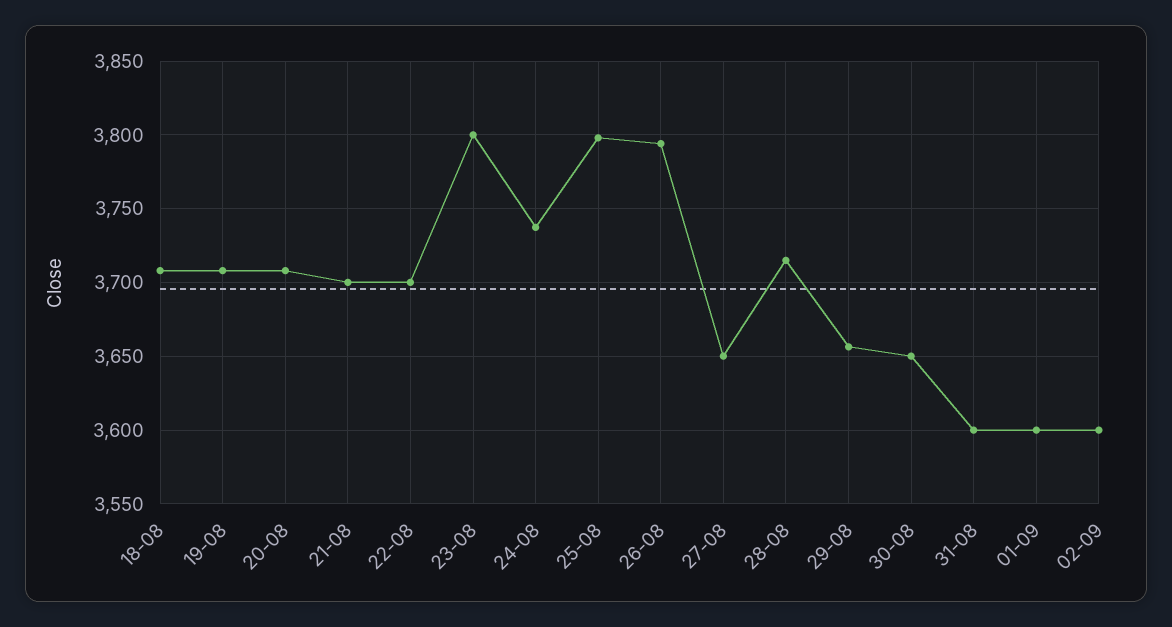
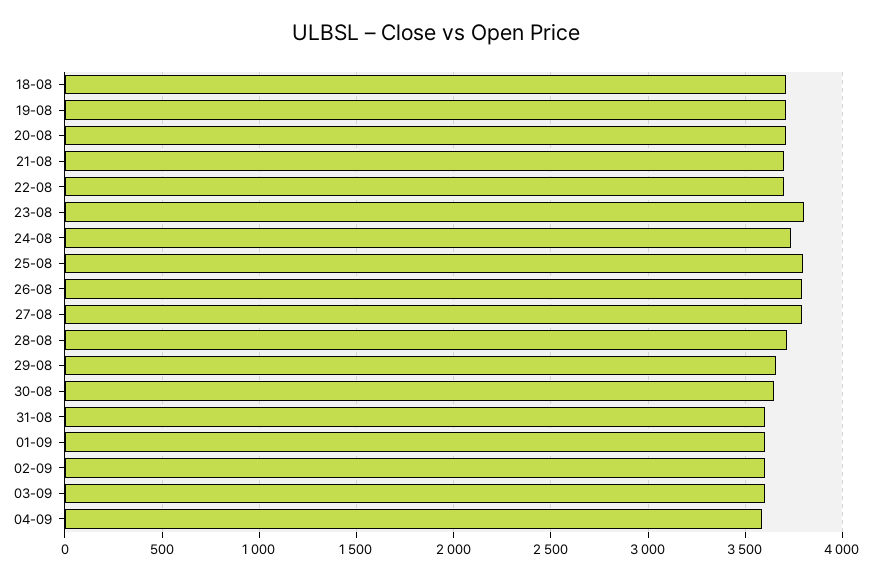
27-08: 3650 -> 3800
03-09: none -> 3600
04-09: none -> 3600

